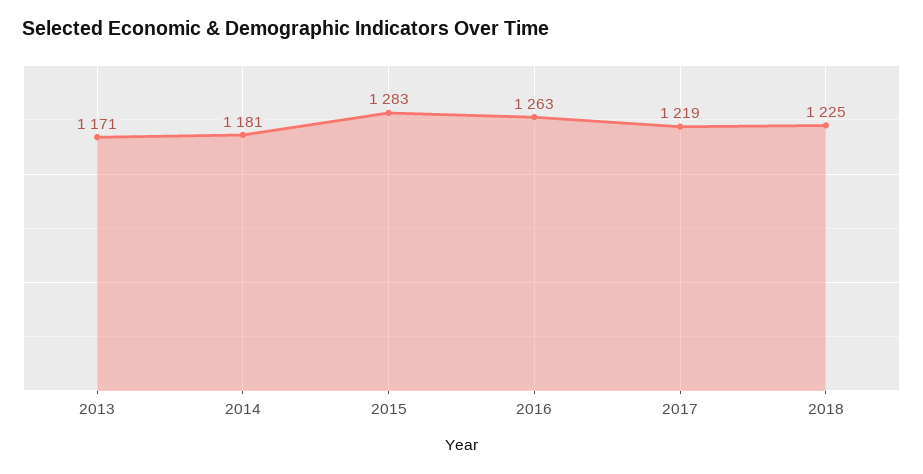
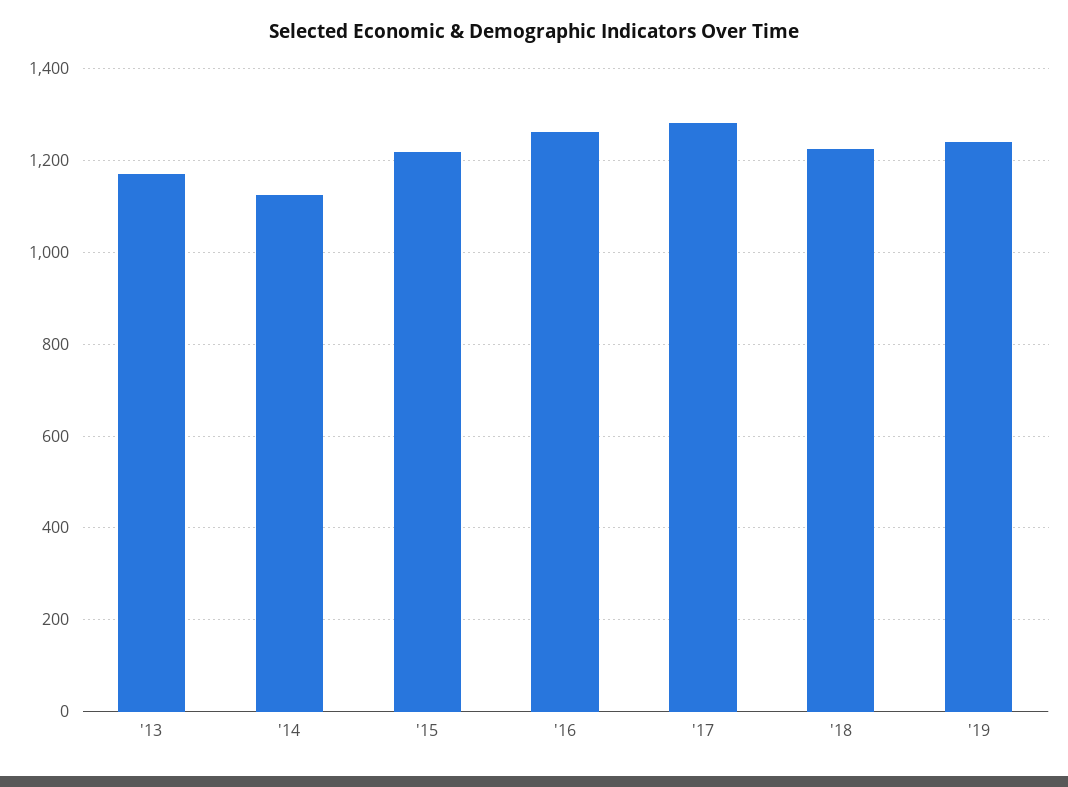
2014: 1181 -> 1120
2015: 1283 -> 1220
2017: 1219 -> 1280
'19: none -> 1240

